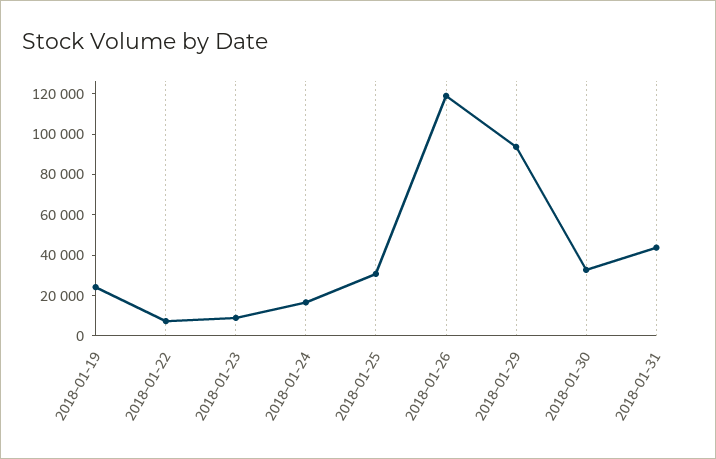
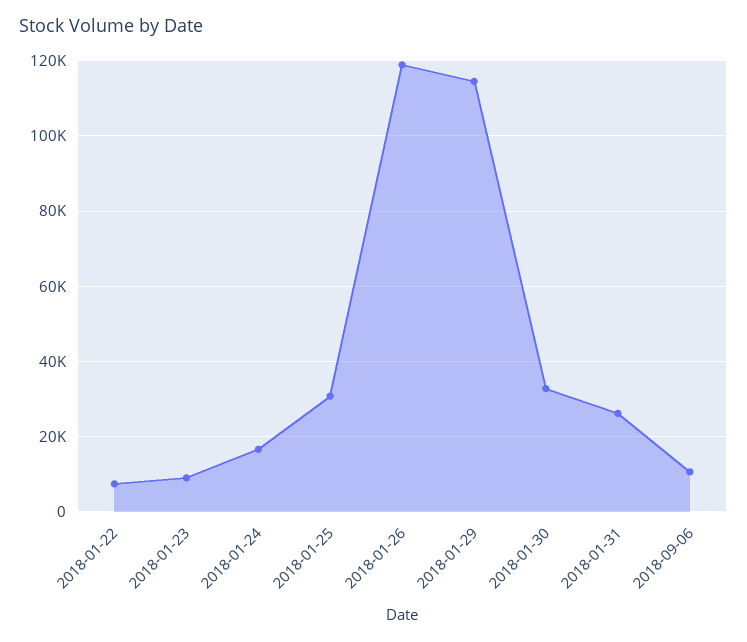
2018-01-19: 25000 -> none
2018-01-29: 95000 -> 114000
2018-01-31: 45000 -> 26000
2018-09-06: none -> 10000

